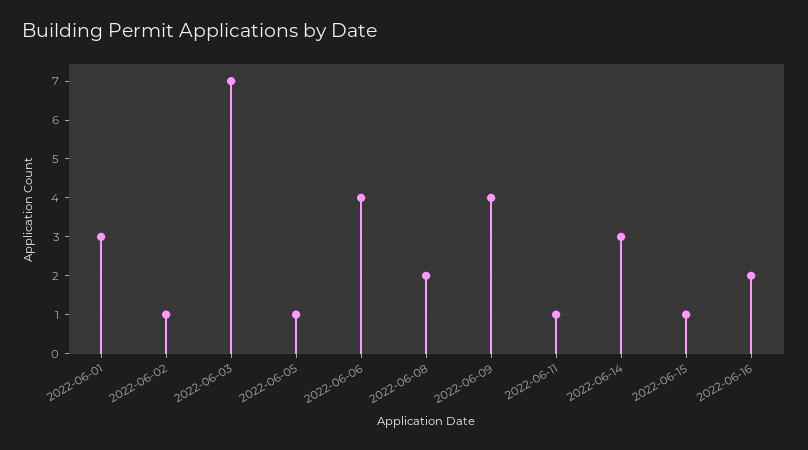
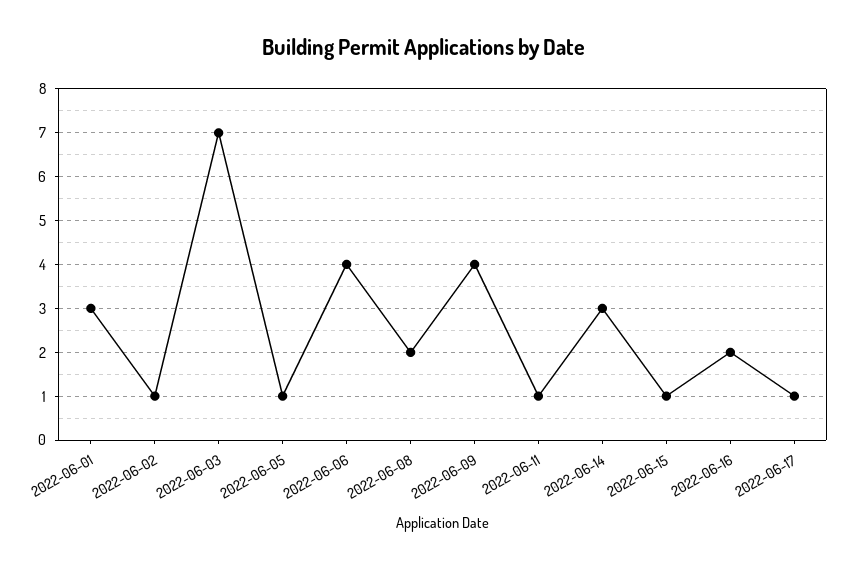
2022-06-17: none -> 1

